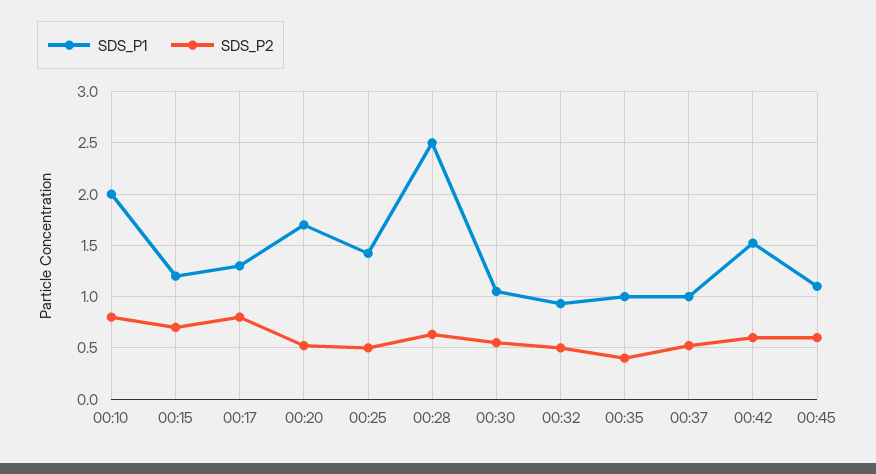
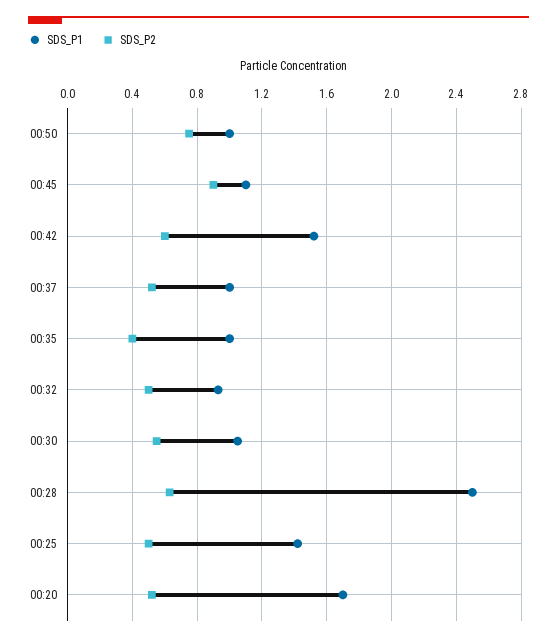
SDS_P1, 00:10: 2 -> none
SDS_P2, 00:10: 0.8 -> none
SDS_P1, 00:15: 1.2 -> none
SDS_P2, 00:15: 0.7 -> none
SDS_P1, 00:17: 1.3 -> none
SDS_P2, 00:17: 0.8 -> none
SDS_P2, 00:45: 0.6 -> 0.9
SDS_P1, 00:50: none -> 1
SDS_P2, 00:50: none -> 0.75

